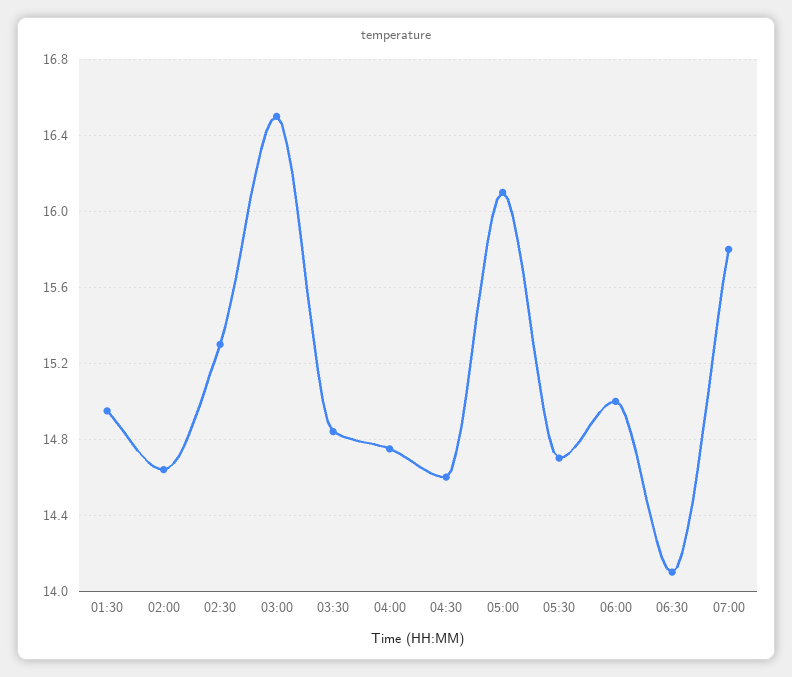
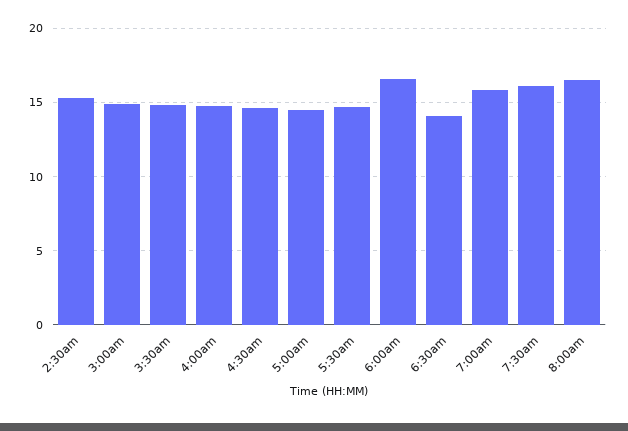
01:30: 14.95 -> none
02:00: 14.65 -> none
03:00: 16.5 -> 15
05:00: 16.1 -> 14.5
06:00: 15 -> 16.5
7:30am: none -> 16
8:00am: none -> 16.5

